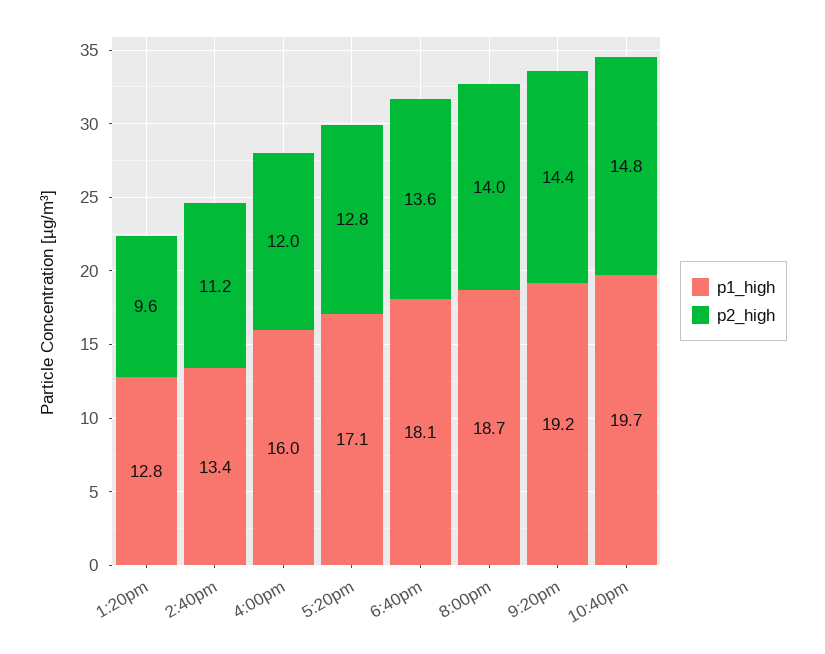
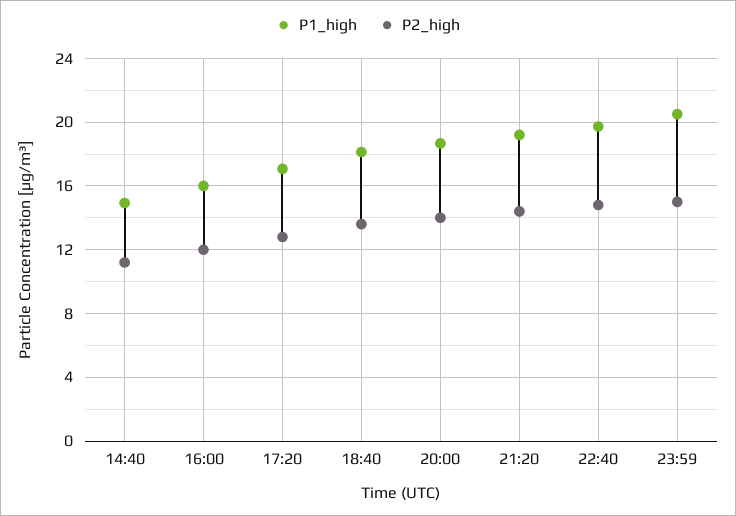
p1_high, 1:20pm: 12.8 -> none
p2_high, 1:20pm: 9.6 -> none
p1_high, 2:40pm: 13.4 -> 15
p1_high, 23:59: none -> 20.5
p2_high, 23:59: none -> 15

